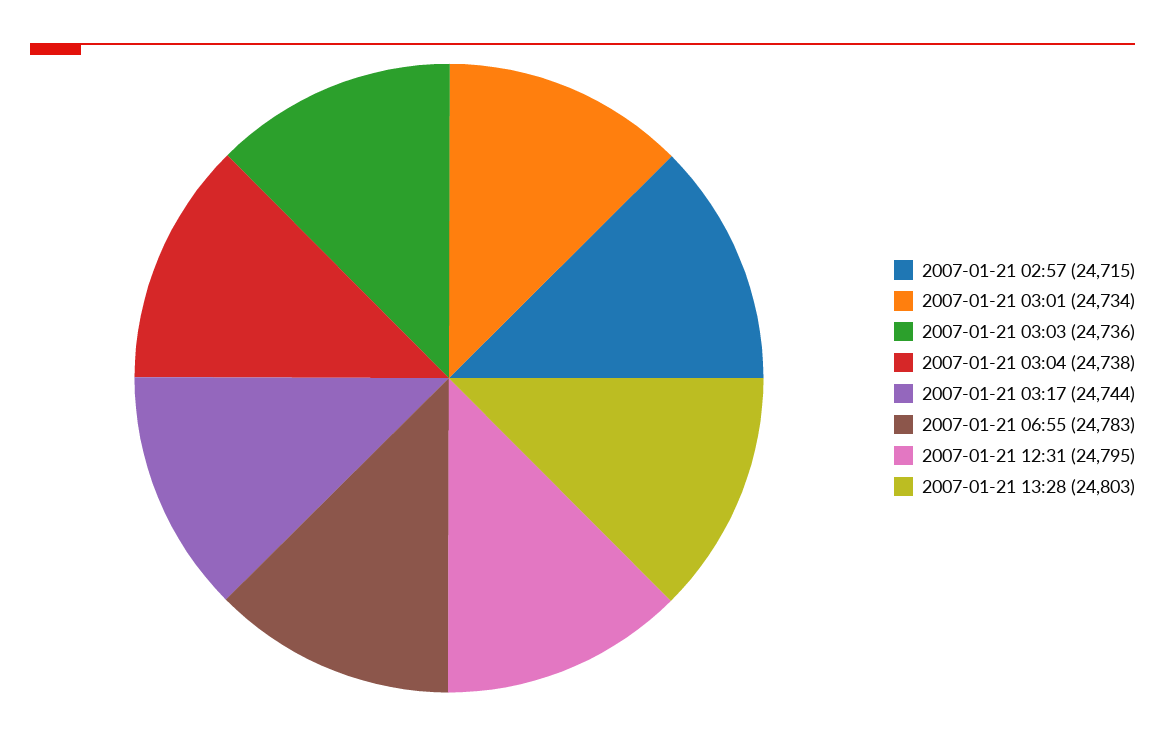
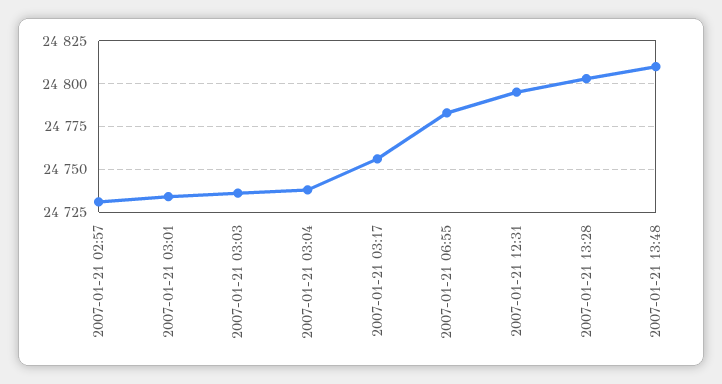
2007-01-21 02:57: 24715 -> 24730
2007-01-21 03:17: 24744 -> 24755
2007-01-21 13:48: none -> 24810

